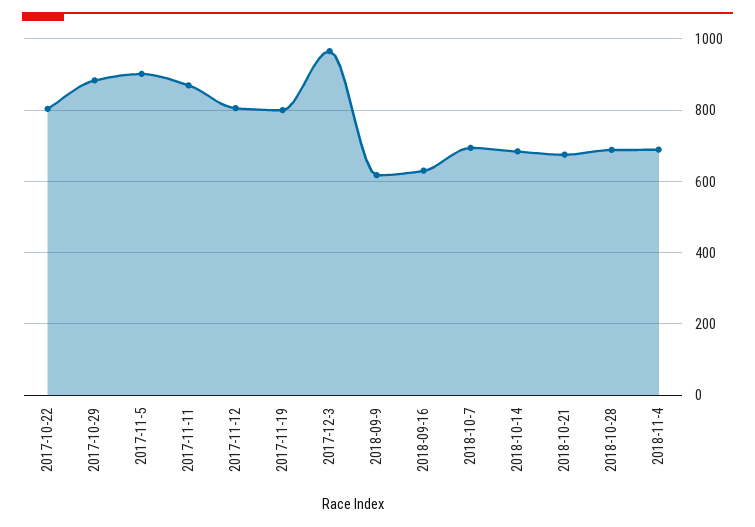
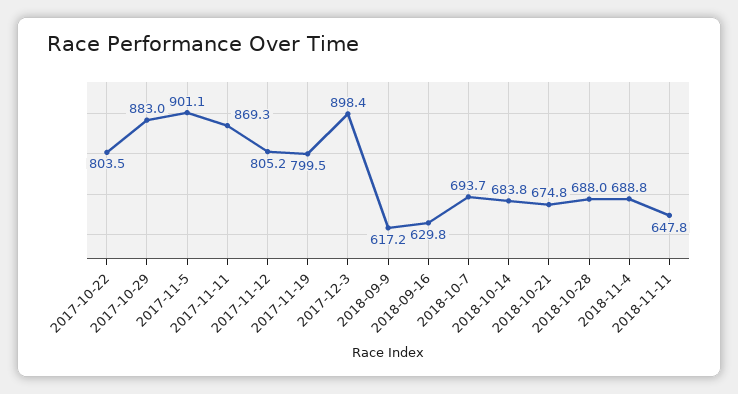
2017-12-3: 960 -> 898.4
2018-11-11: none -> 647.8

